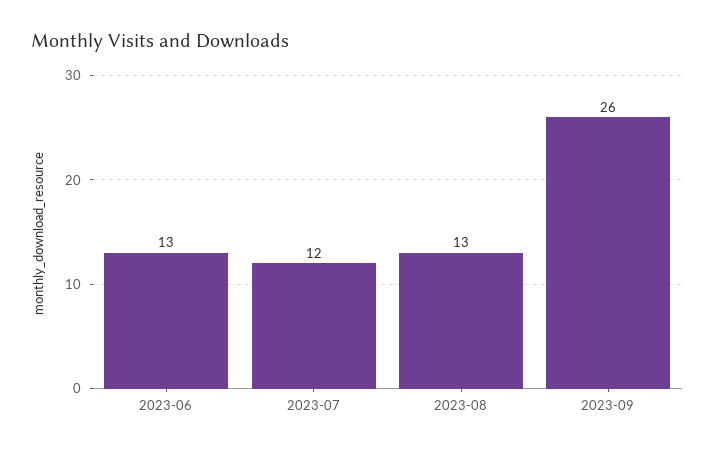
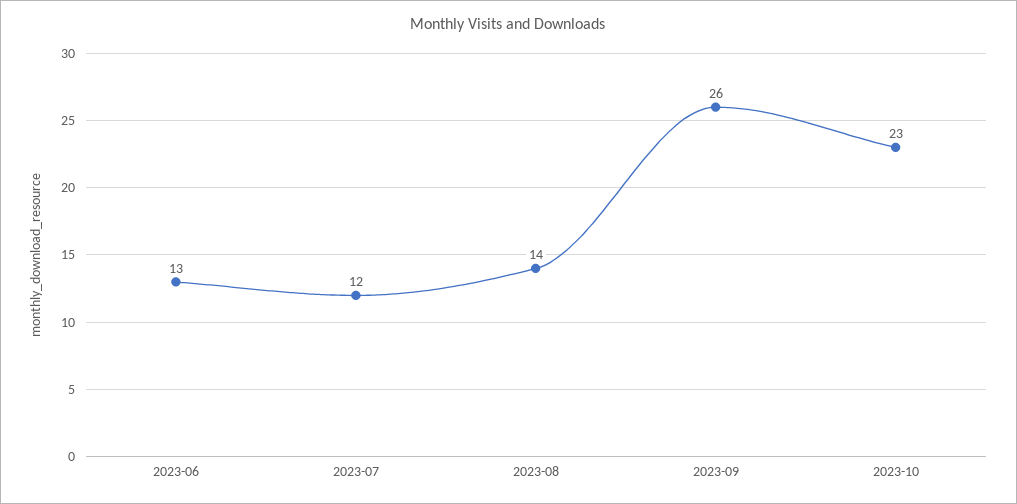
2023-08: 13 -> 14
2023-10: none -> 23

